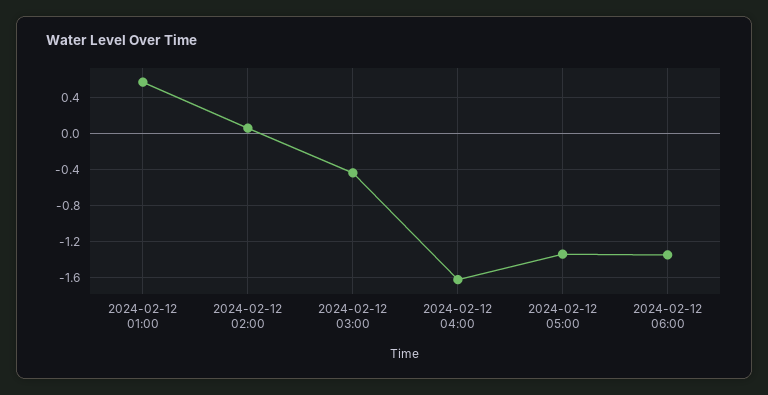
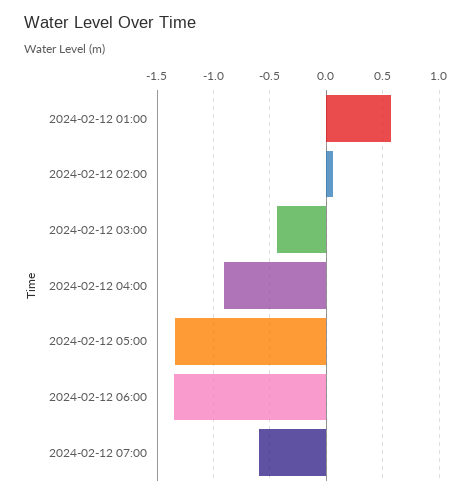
2024-02-12 04:00: -1.6 -> -0.9
2024-02-12 07:00: none -> -0.6

